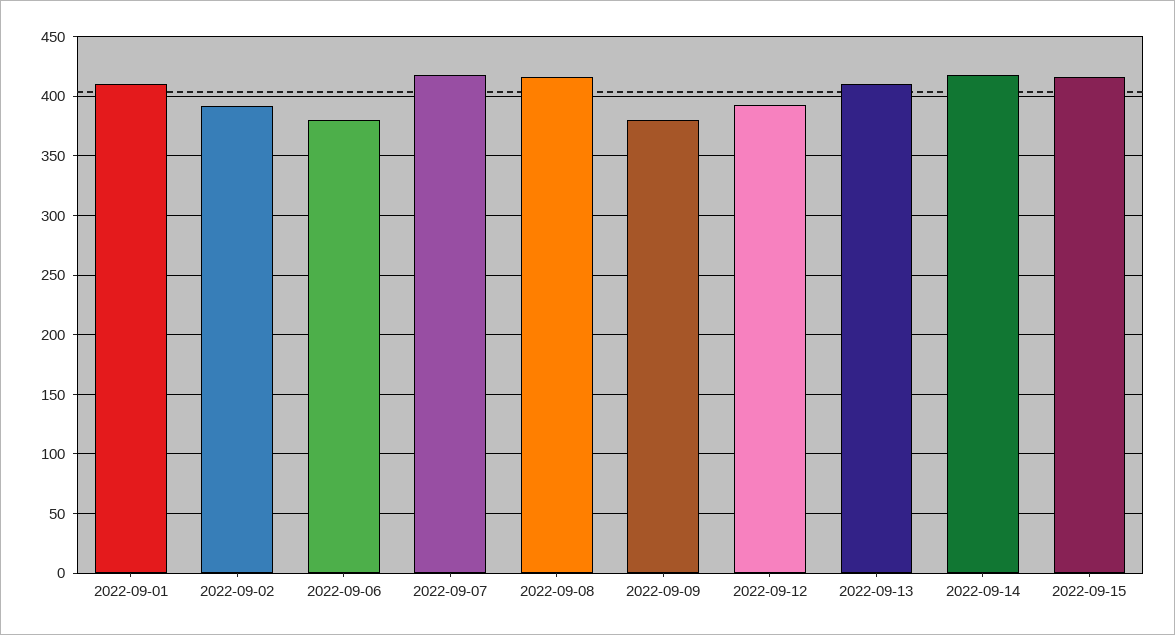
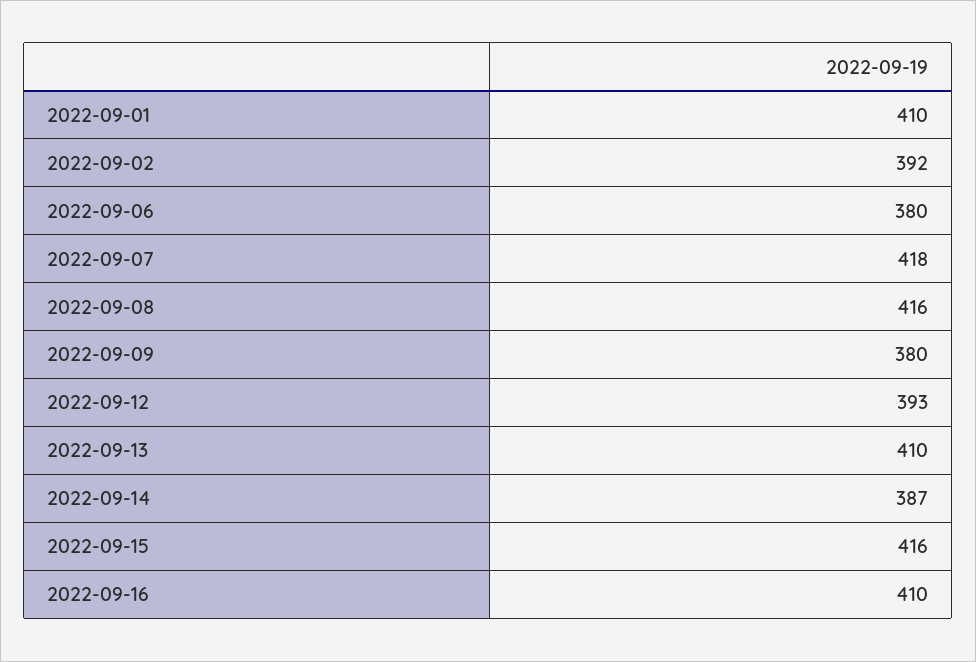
2022-09-14: 420 -> 387
2022-09-16: none -> 410

